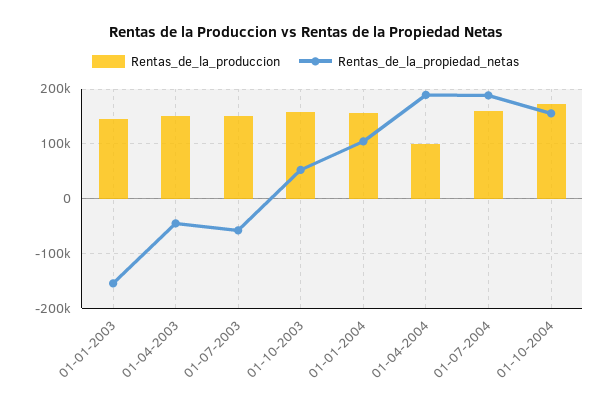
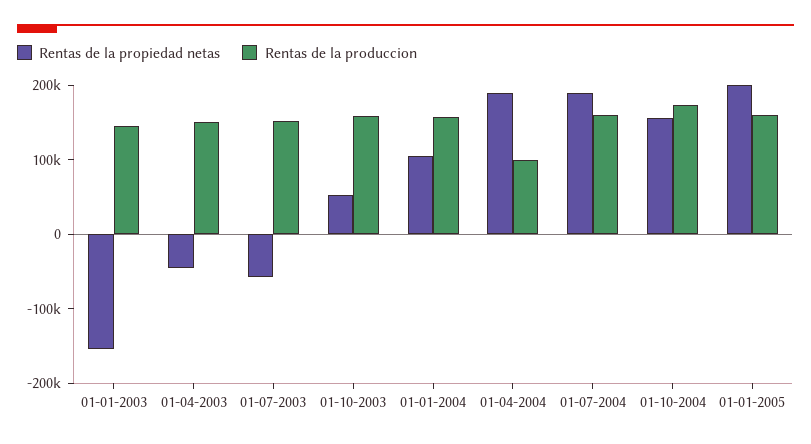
Rentas_de_la_propiedad_netas, 01-01-2005: none -> 200000
Rentas_de_la_produccion, 01-01-2005: none -> 160000

